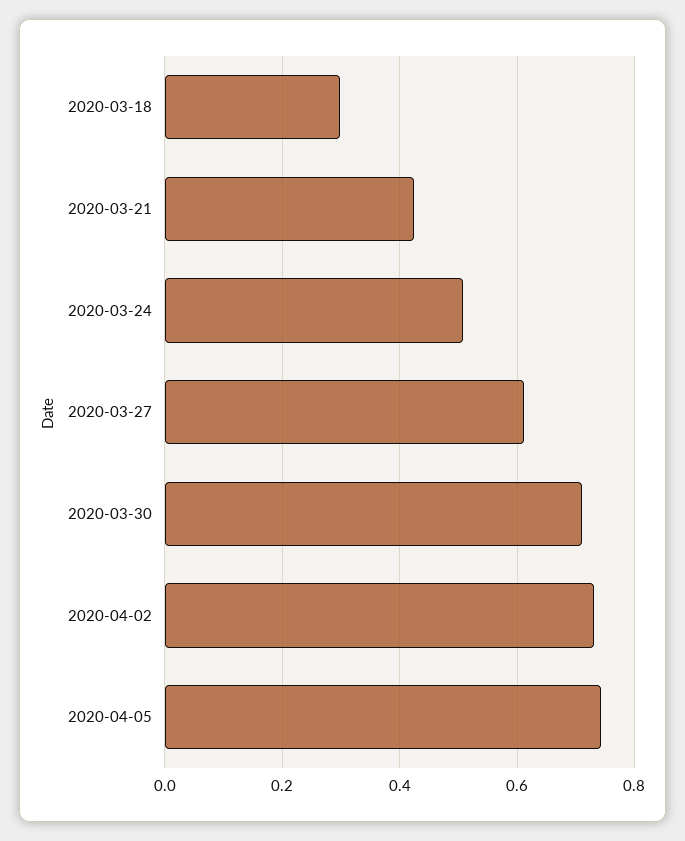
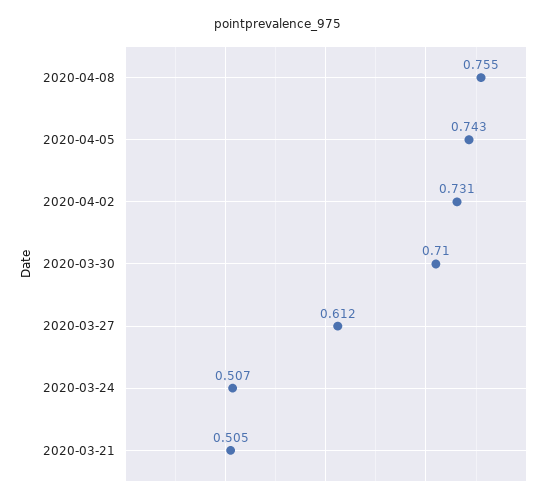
2020-03-18: 0.3 -> none
2020-03-21: 0.42 -> 0.505
2020-04-08: none -> 0.755

